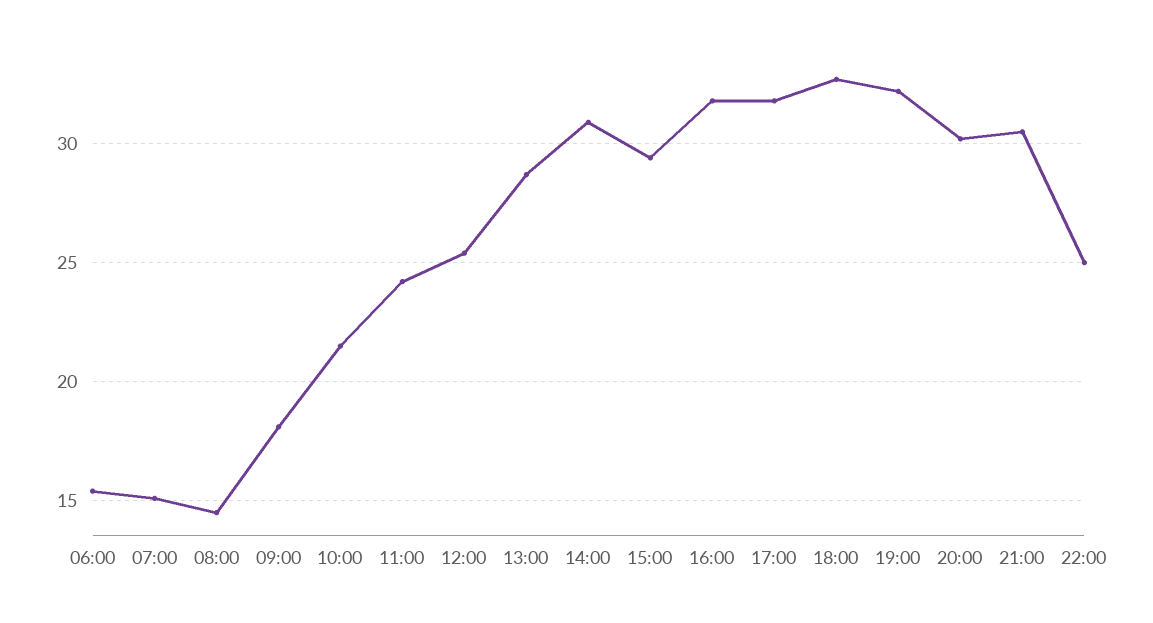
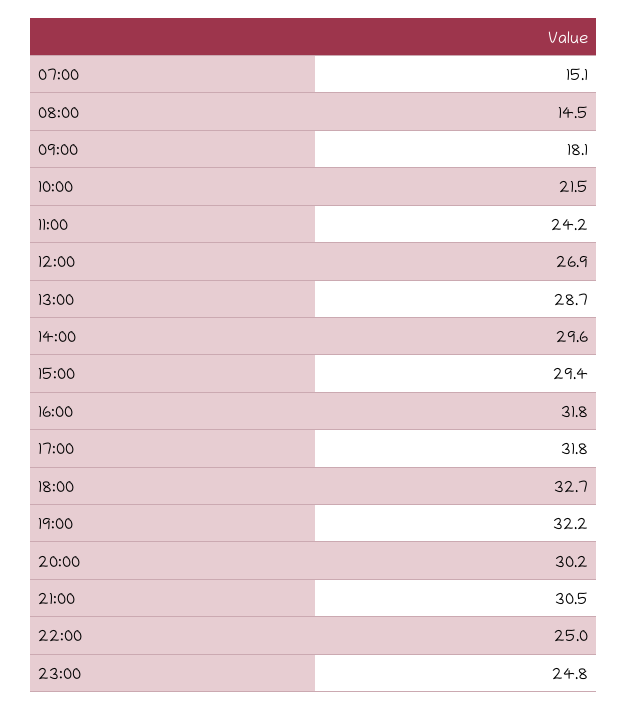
06:00: 15.5 -> none
12:00: 25.5 -> 26.9
14:00: 31 -> 29.6
23:00: none -> 24.8

